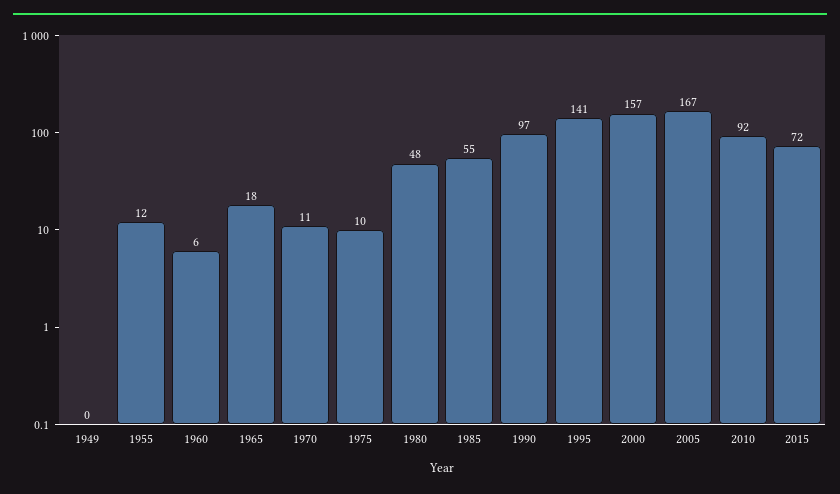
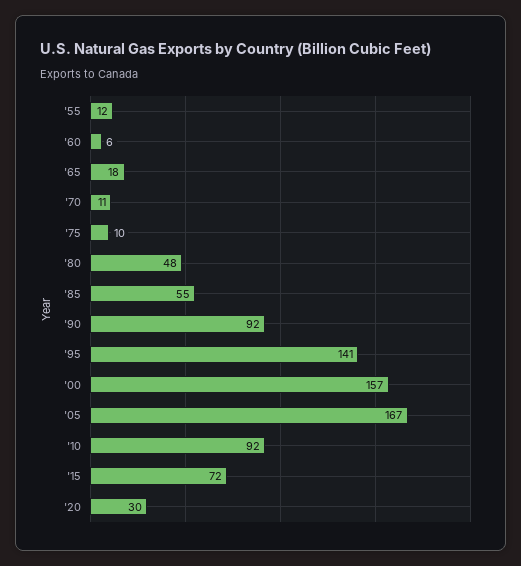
1949: 0 -> none
1990: 97 -> 92
'20: none -> 30

